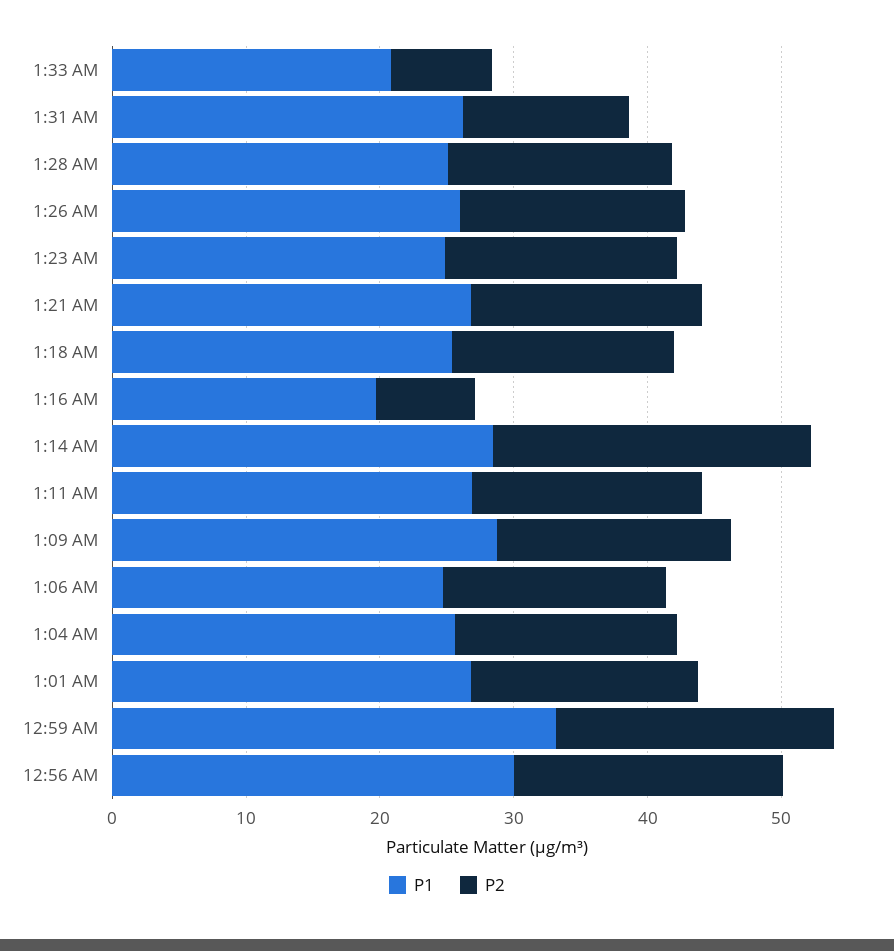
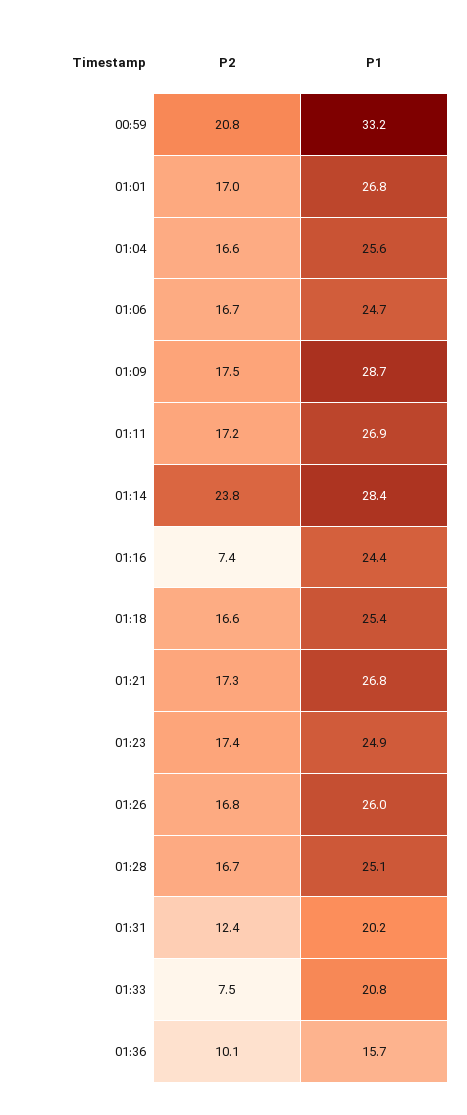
P1, 1:31 AM: 26 -> 20.2
P1, 1:16 AM: 20 -> 24.4
P1, 12:56 AM: 30 -> none
P2, 12:56 AM: 20 -> none
P2, 01:36: none -> 10.1
P1, 01:36: none -> 15.7

